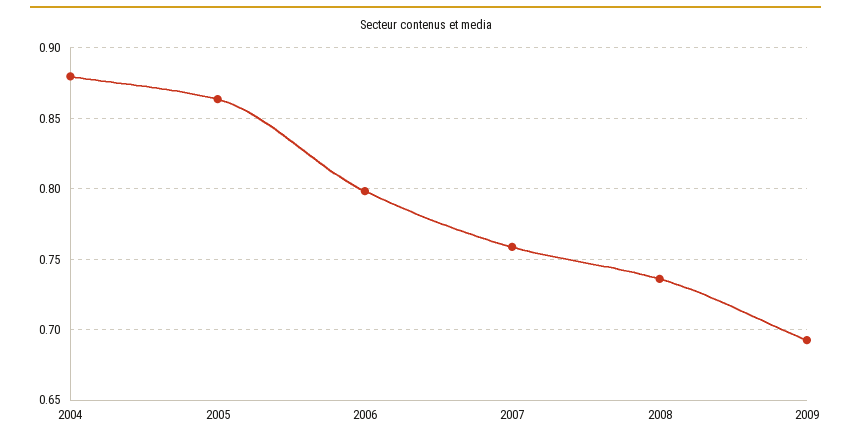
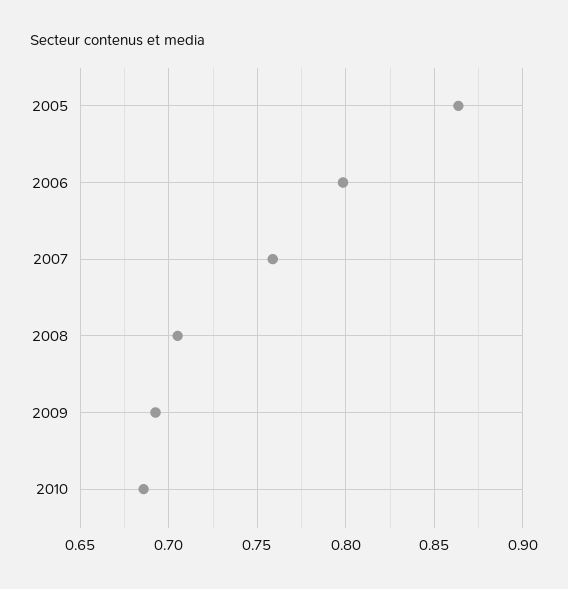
2004: 0.88 -> none
2008: 0.735 -> 0.705
2010: none -> 0.685

